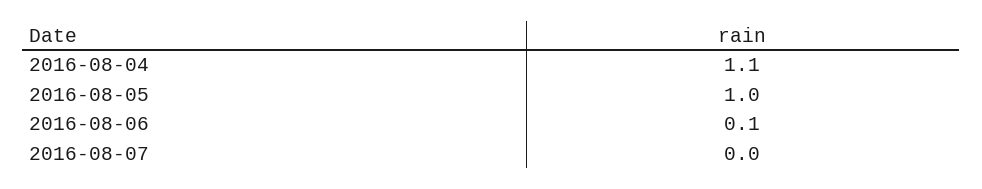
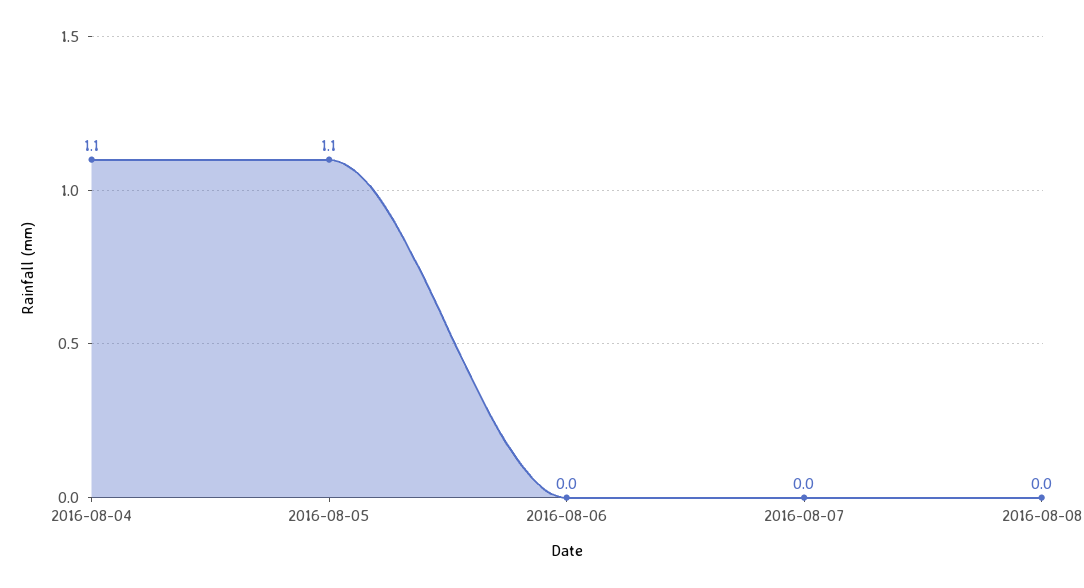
2016-08-05: 1 -> 1.1
2016-08-06: 0.1 -> 0
2016-08-08: none -> 0

